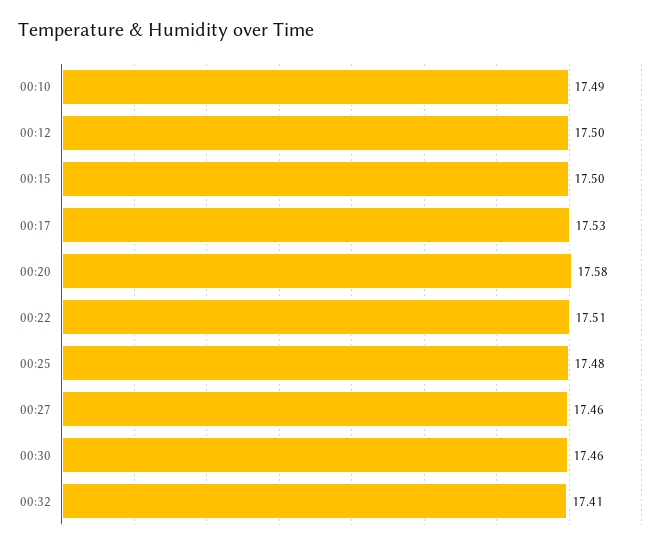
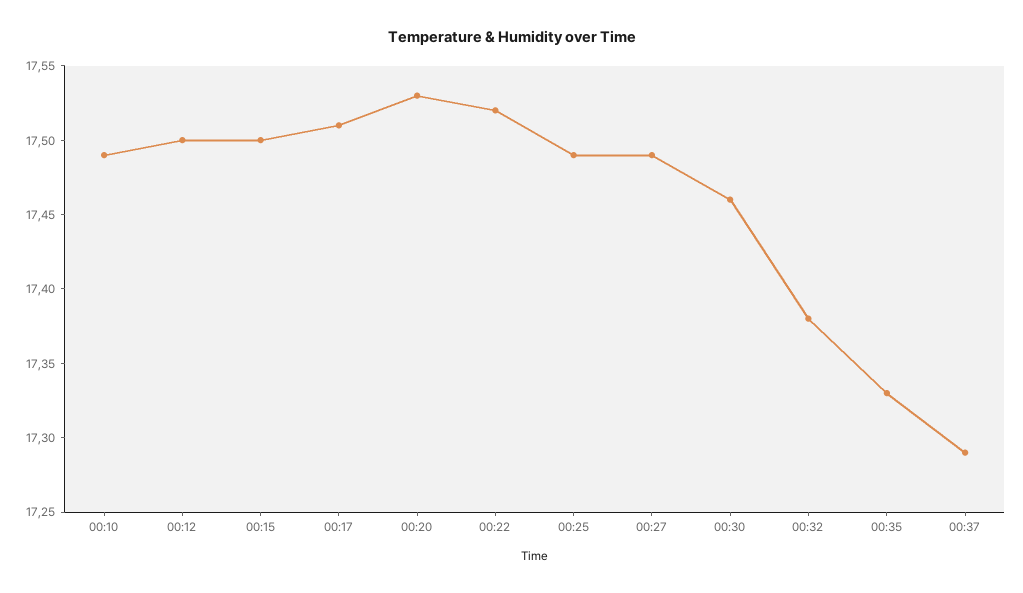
00:17: 17.53 -> 17.51
00:20: 17.58 -> 17.53
00:22: 17.51 -> 17.52
00:25: 17.48 -> 17.49
00:27: 17.46 -> 17.49
00:32: 17.41 -> 17.38
00:35: none -> 17.33
00:37: none -> 17.29

